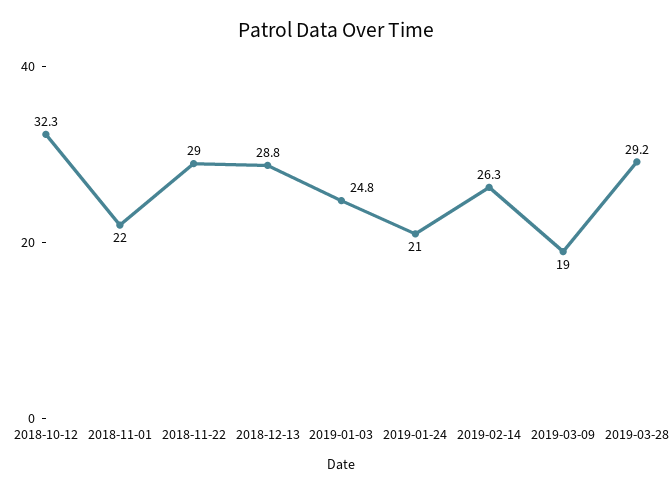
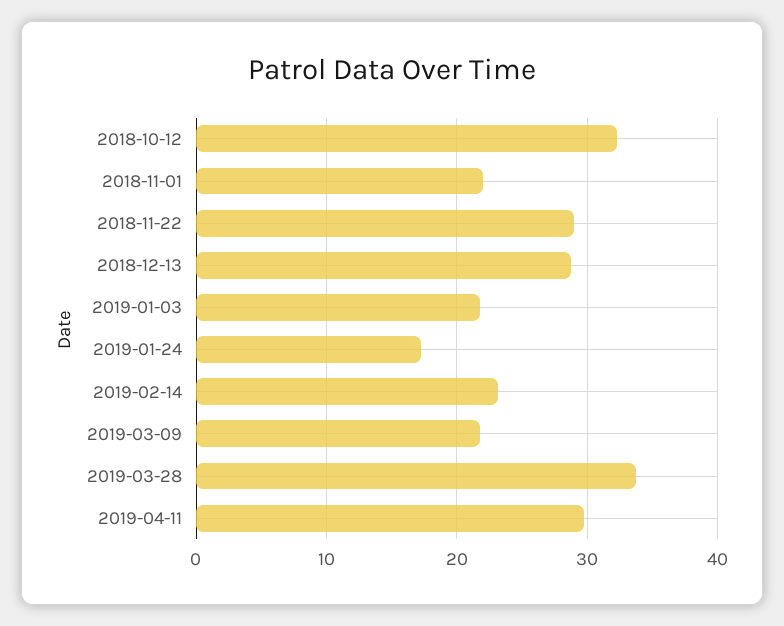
2019-01-03: 24.8 -> 22
2019-01-24: 21 -> 17
2019-02-14: 26.3 -> 23
2019-03-09: 19 -> 22
2019-03-28: 29.2 -> 34
2019-04-11: none -> 30

